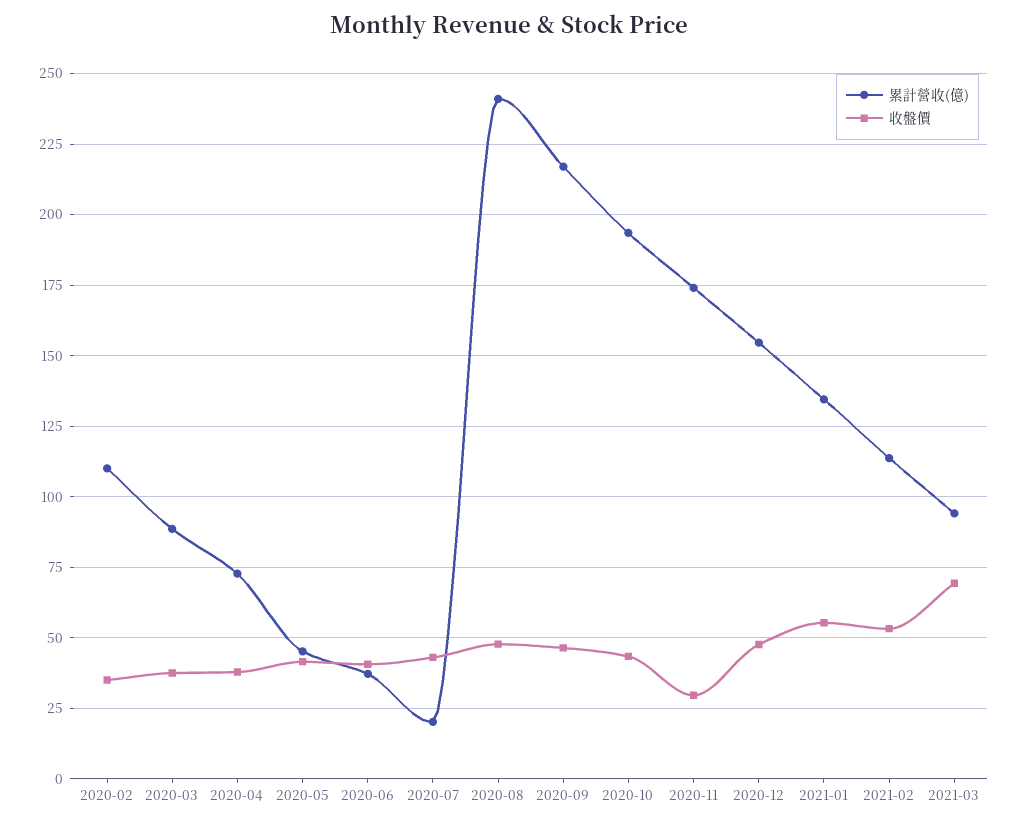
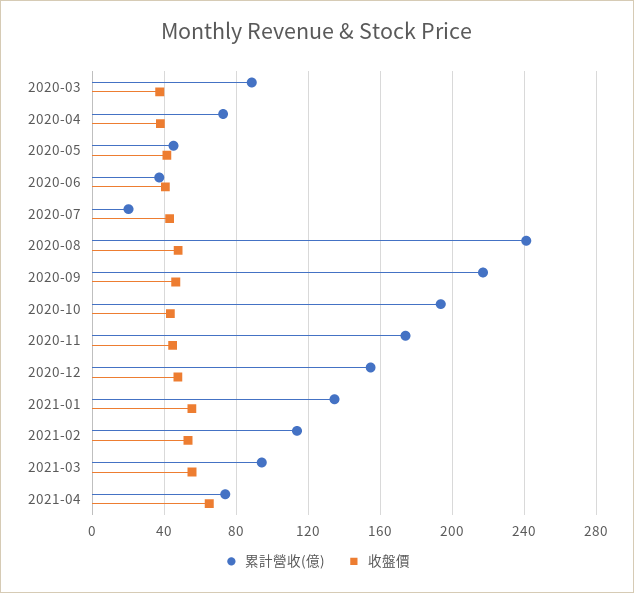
累計營收(億), 2020-02: 110 -> none
收盤價, 2020-02: 35 -> none
收盤價, 2020-11: 30 -> 45
收盤價, 2021-03: 70 -> 55
累計營收(億), 2021-04: none -> 75
收盤價, 2021-04: none -> 65

